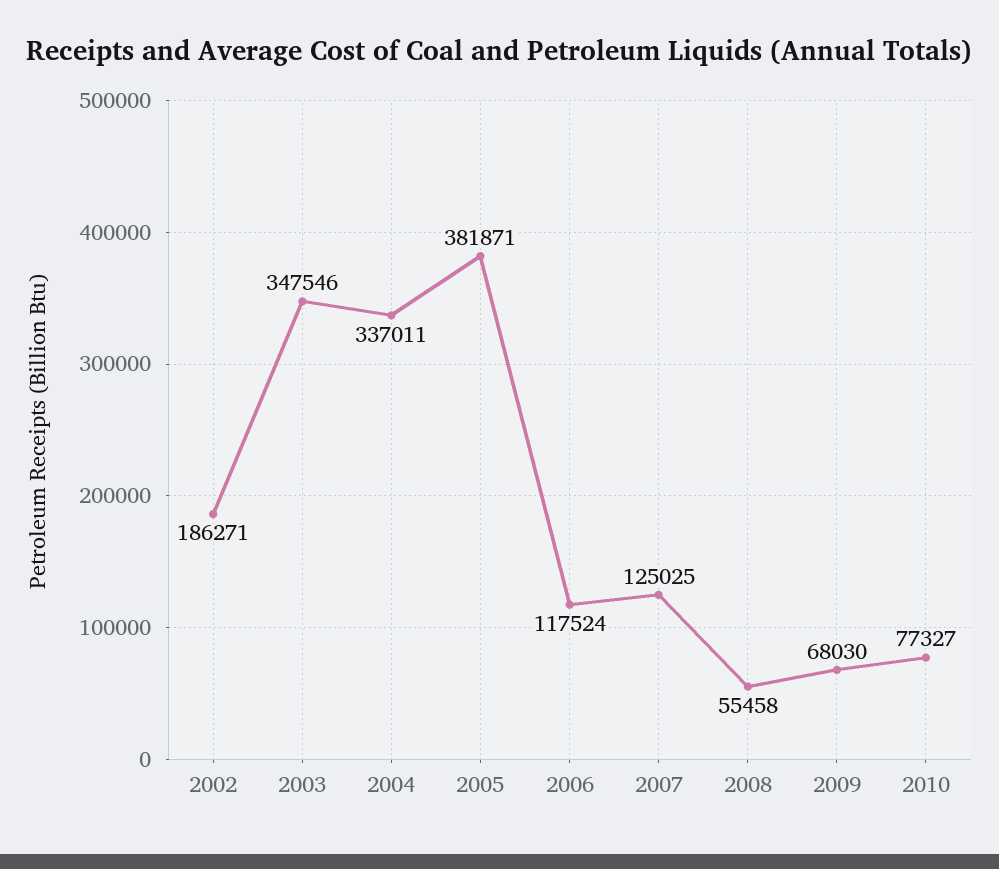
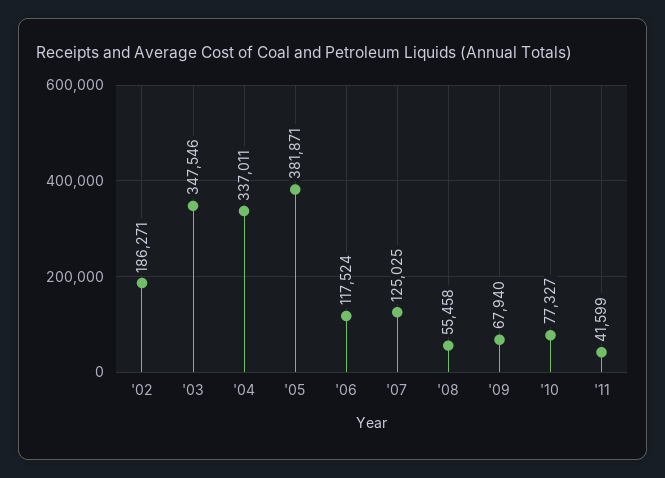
2009: 68030 -> 67940
'11: none -> 41599

